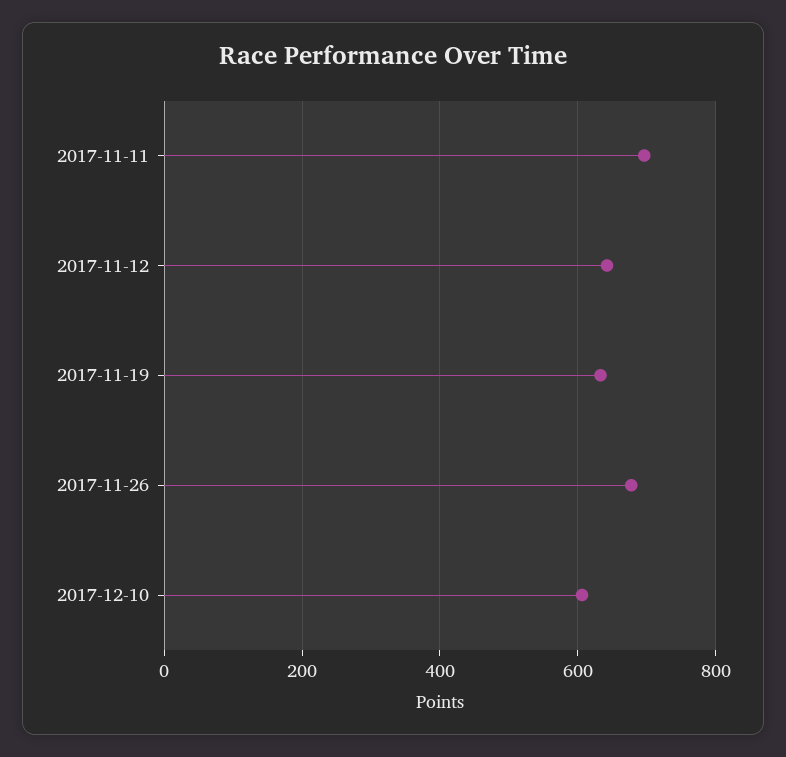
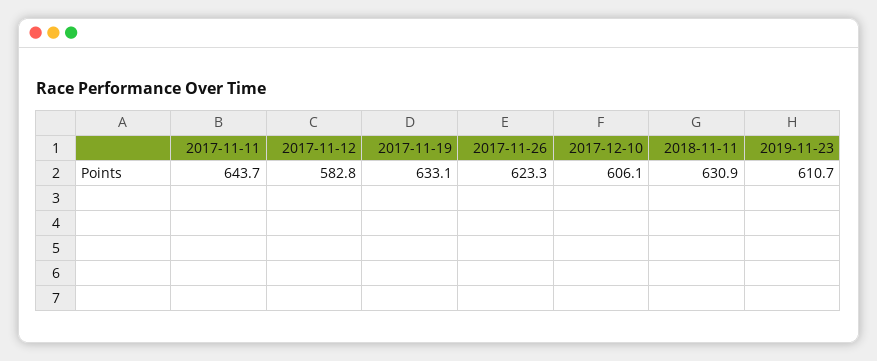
2017-11-11: 700 -> 643.7
2017-11-12: 640 -> 582.8
2017-11-26: 680 -> 623.3
2018-11-11: none -> 630.9
2019-11-23: none -> 610.7

